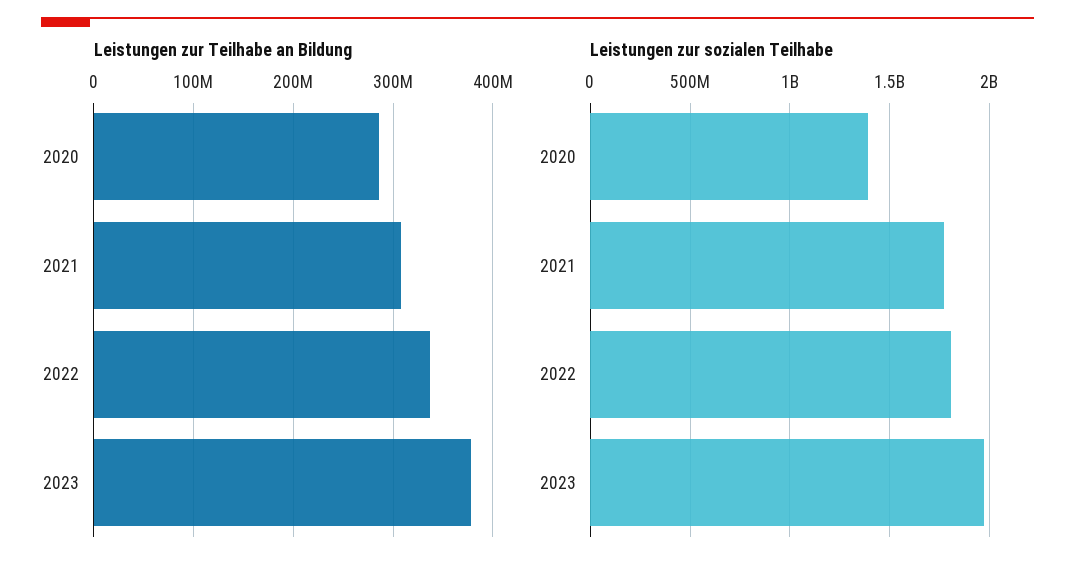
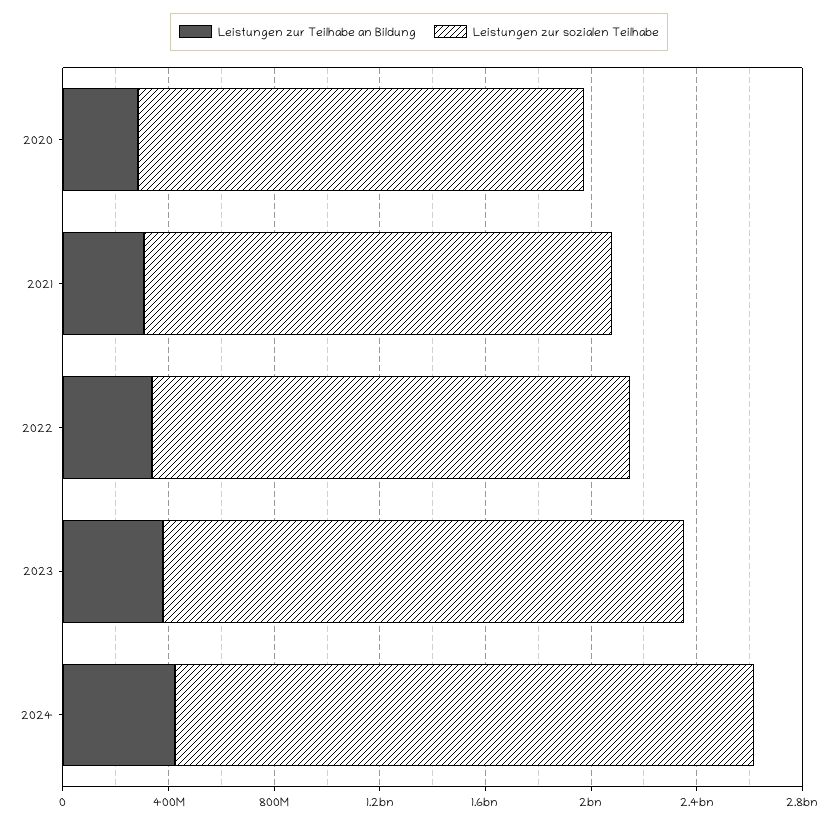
Leistungen zur sozialen Teilhabe, 2020: 1400000000 -> 1700000000
Leistungen zur Teilhabe an Bildung, 2024: none -> 400000000
Leistungen zur sozialen Teilhabe, 2024: none -> 2200000000

